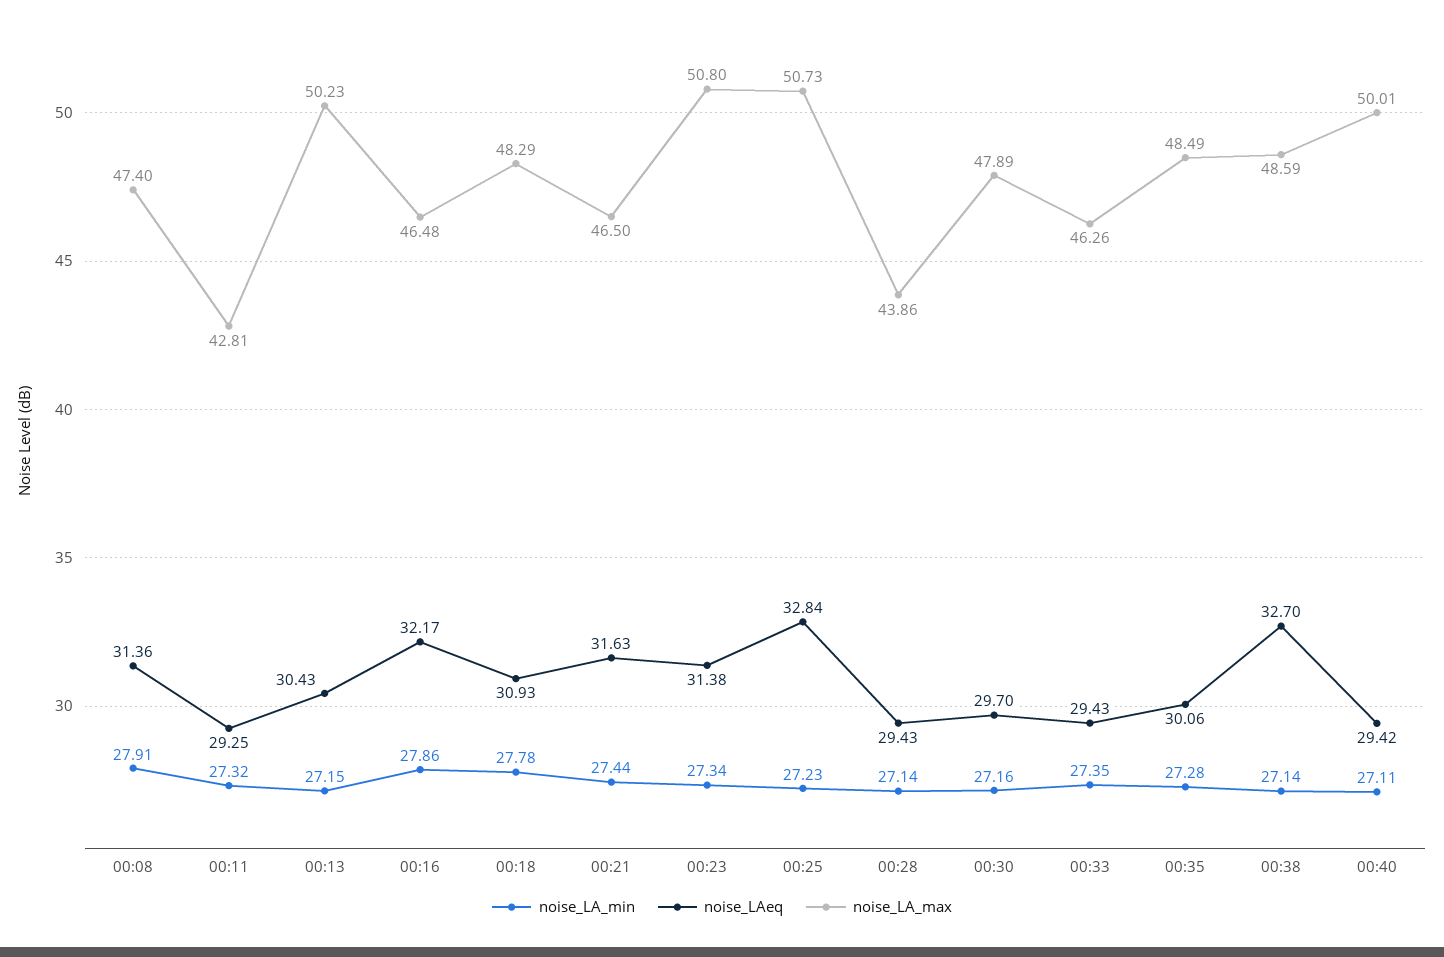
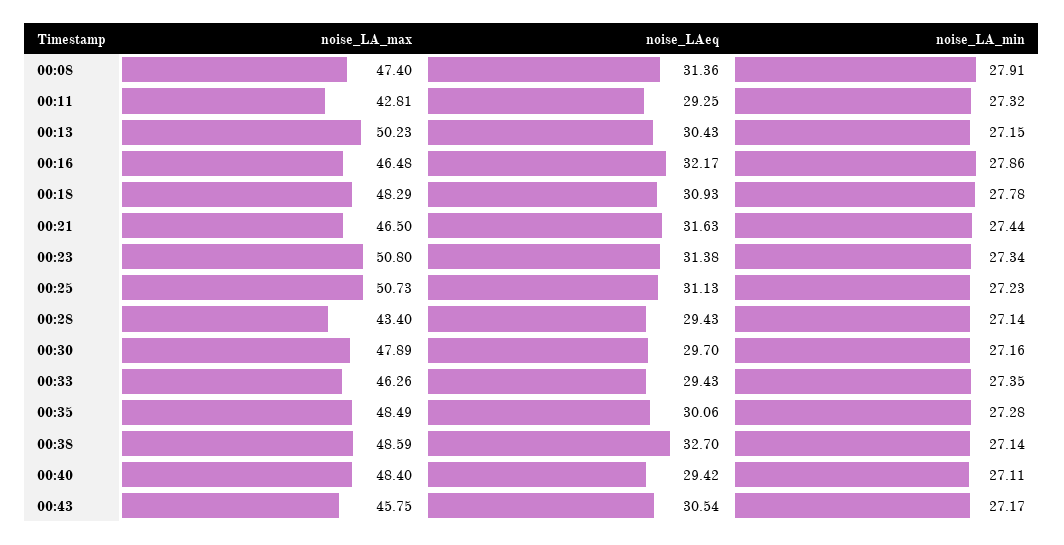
noise_LAeq, 00:25: 32.84 -> 31.13
noise_LA_max, 00:28: 43.86 -> 43.4
noise_LA_max, 00:40: 50.01 -> 48.4
noise_LA_max, 00:43: none -> 45.75
noise_LAeq, 00:43: none -> 30.54
noise_LA_min, 00:43: none -> 27.17

